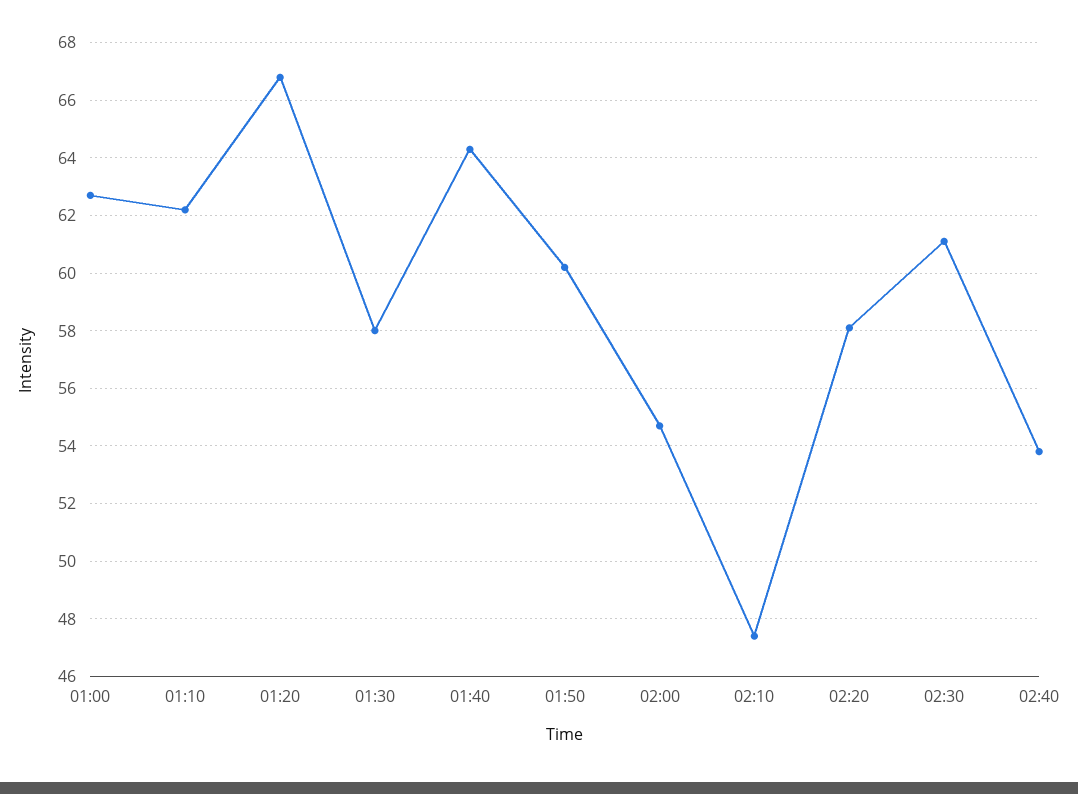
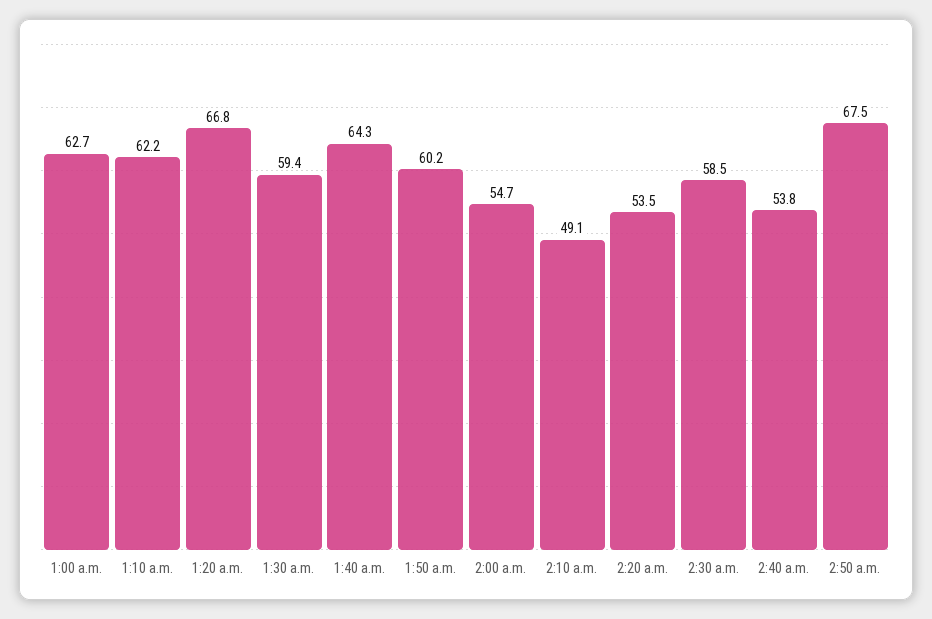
01:30: 58 -> 59.4
02:10: 47.5 -> 49.1
02:20: 58 -> 53.5
02:30: 61 -> 58.5
2:50 a.m.: none -> 67.5

